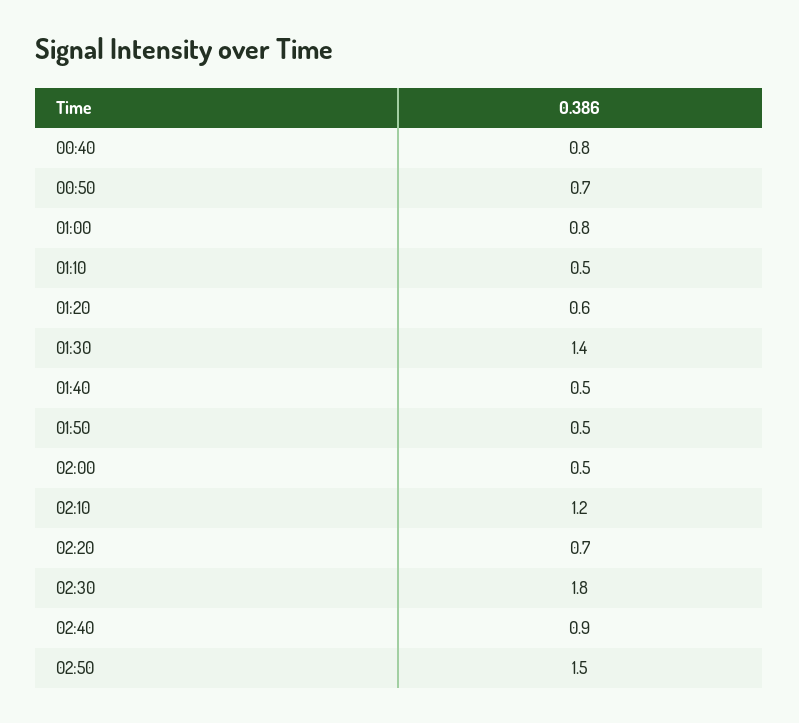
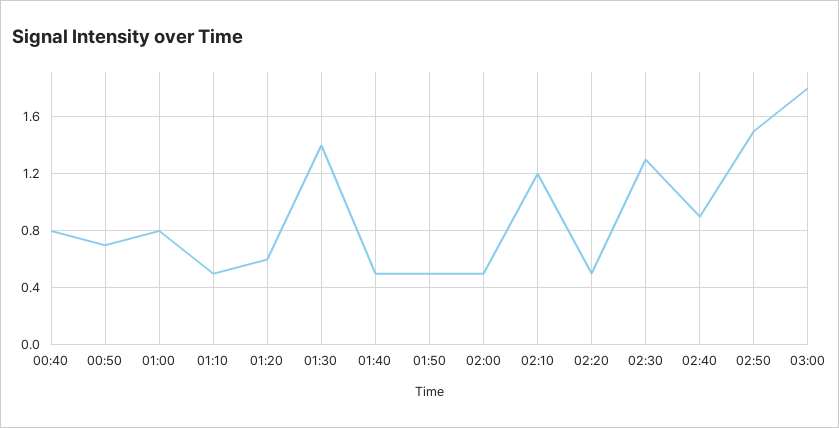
02:20: 0.7 -> 0.5
02:30: 1.8 -> 1.3
03:00: none -> 1.8

